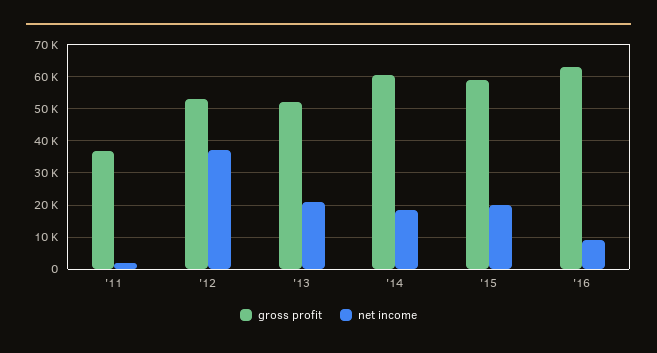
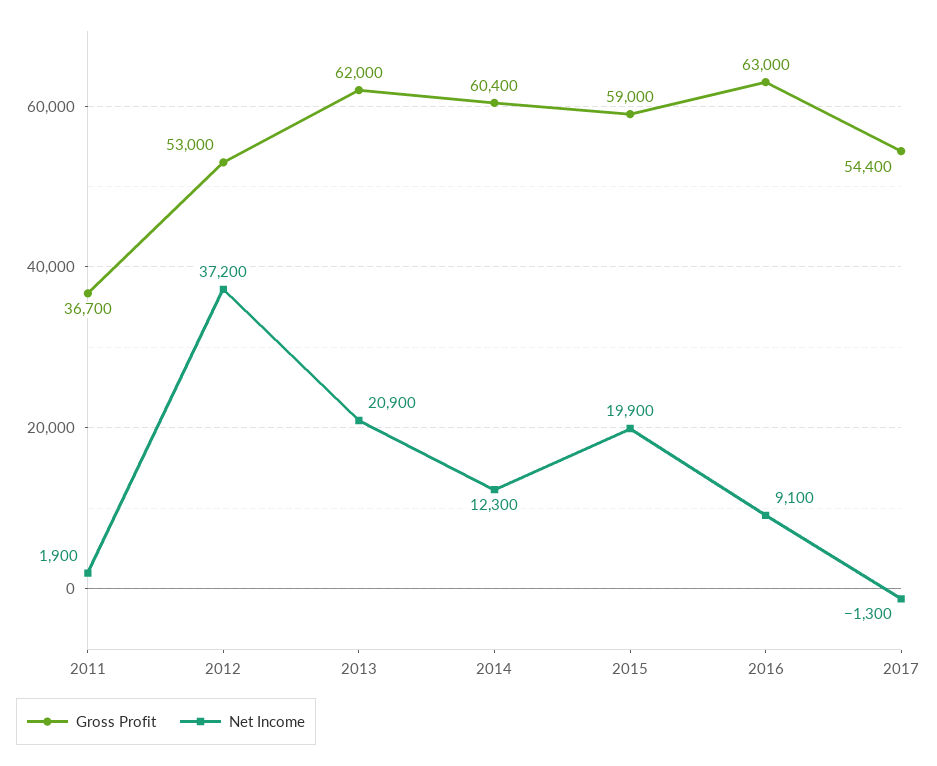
gross profit, '13: 52000 -> 62000
net income, '14: 18000 -> 12300
gross profit, 2017: none -> 54400
net income, 2017: none -> -1300

